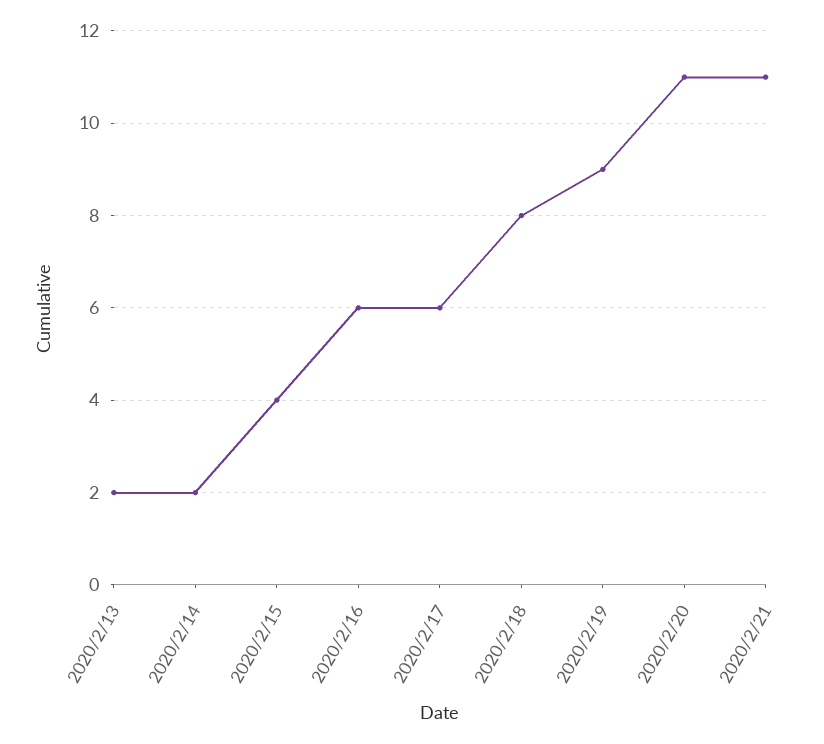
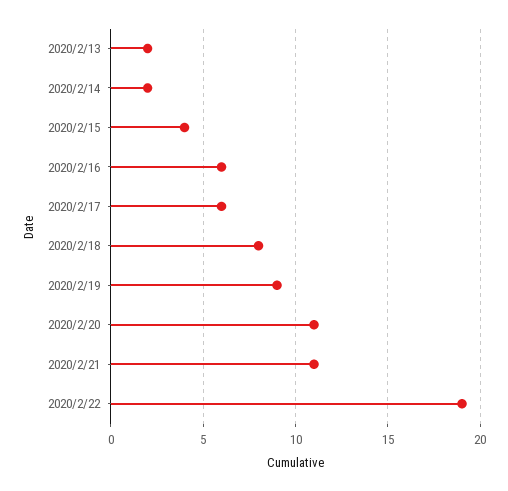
2020/2/22: none -> 19

